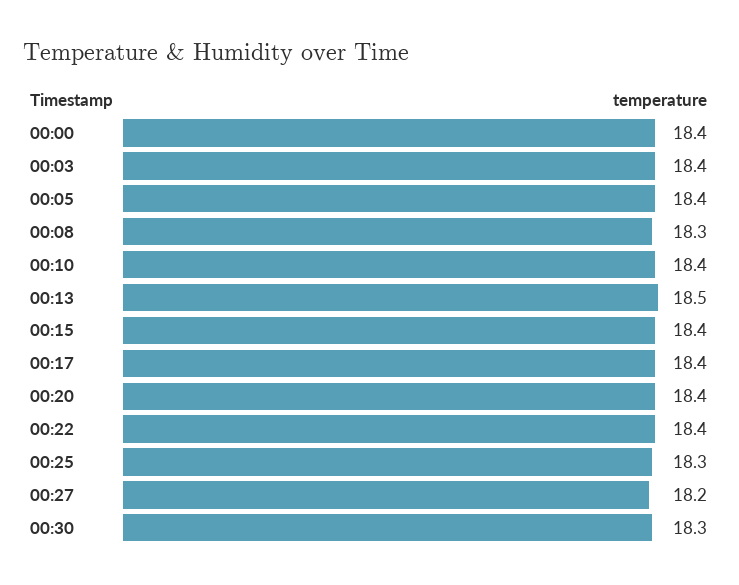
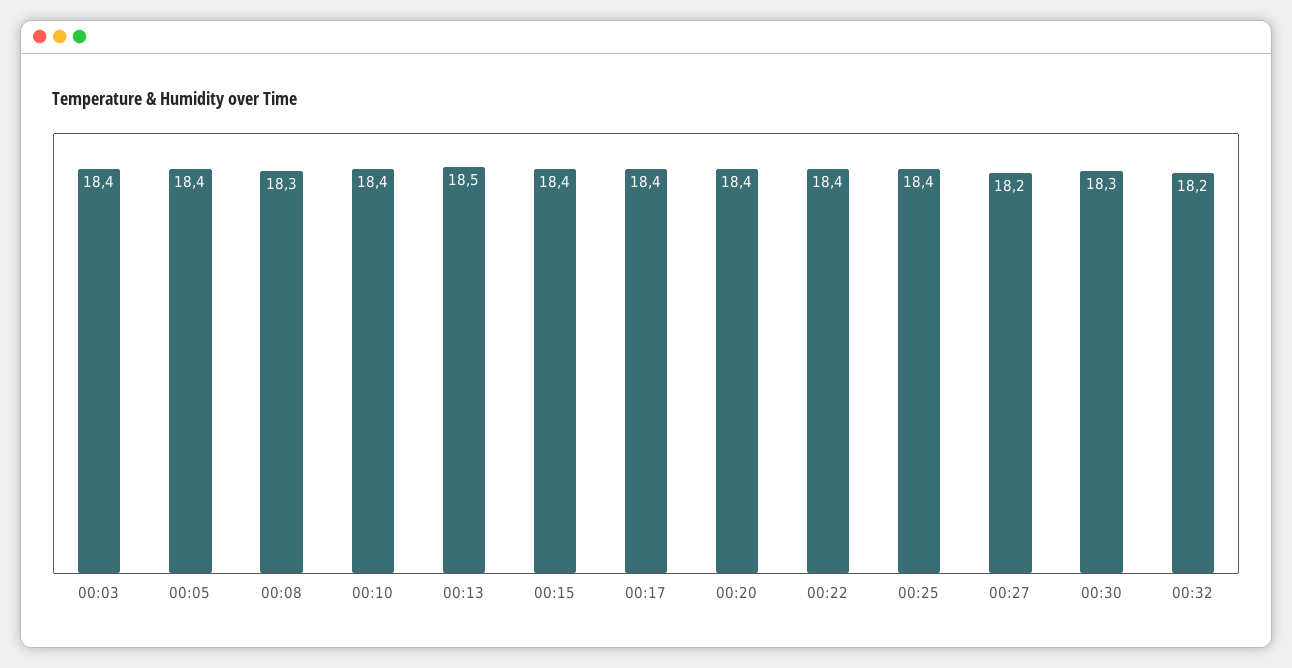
00:00: 18.4 -> none
00:25: 18.3 -> 18.4
00:32: none -> 18.2

